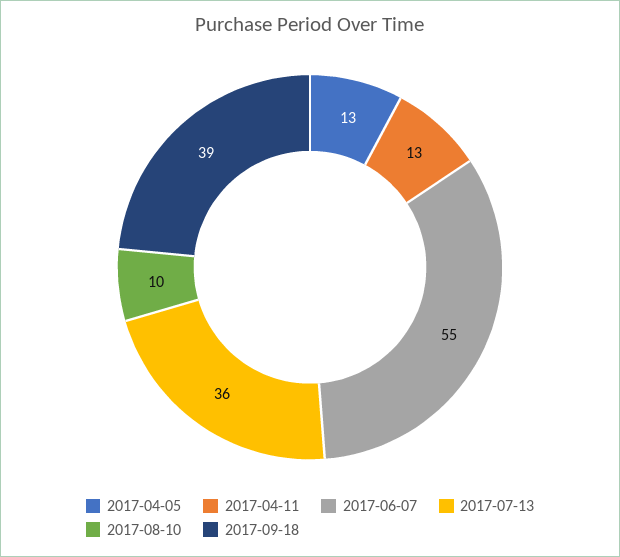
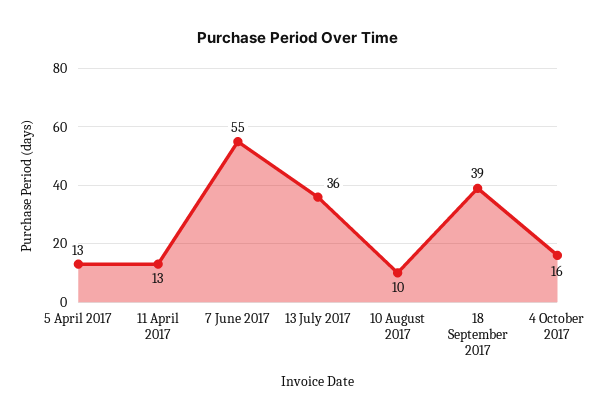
4 October 2017: none -> 16

